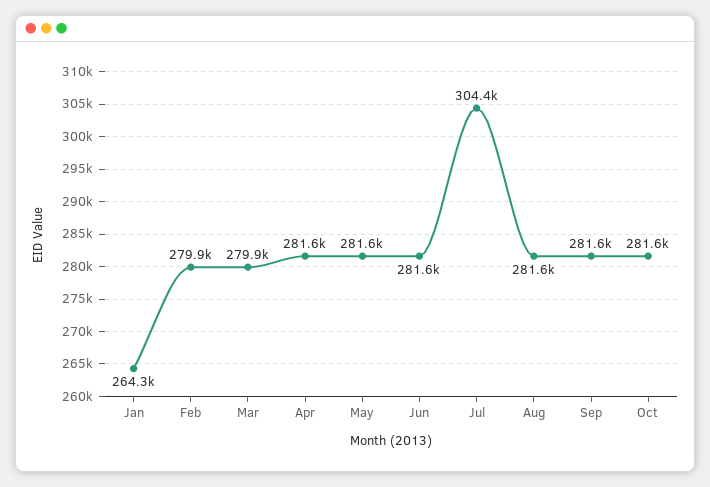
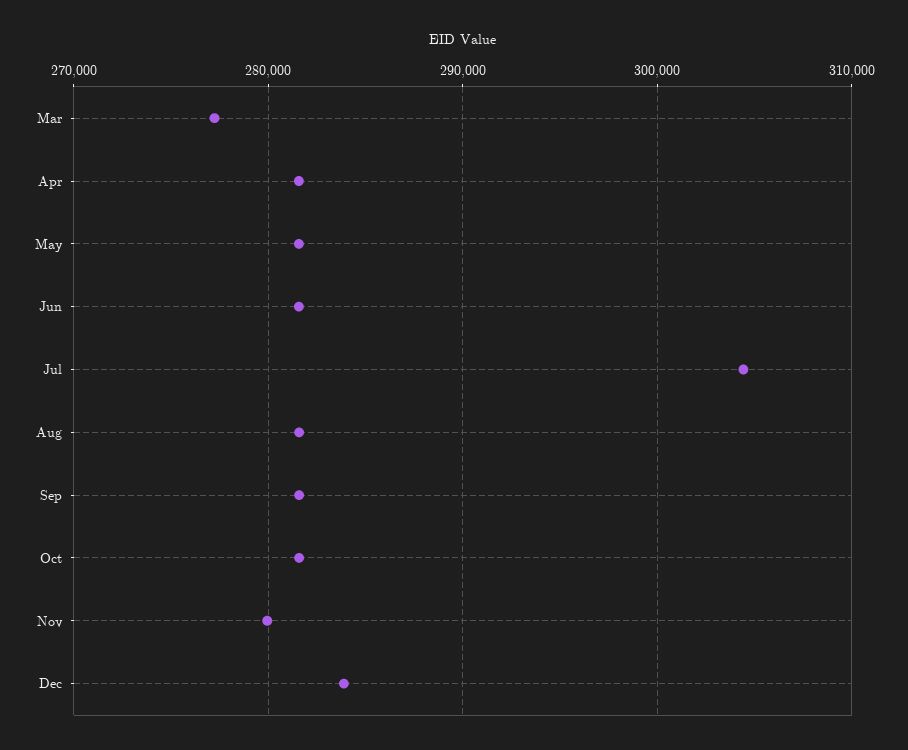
Jan: 264300 -> none
Feb: 279900 -> none
Mar: 279900 -> 277000
Nov: none -> 280000
Dec: none -> 284000

